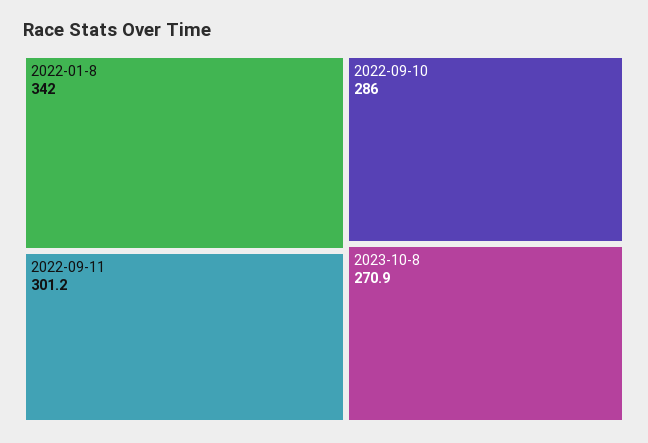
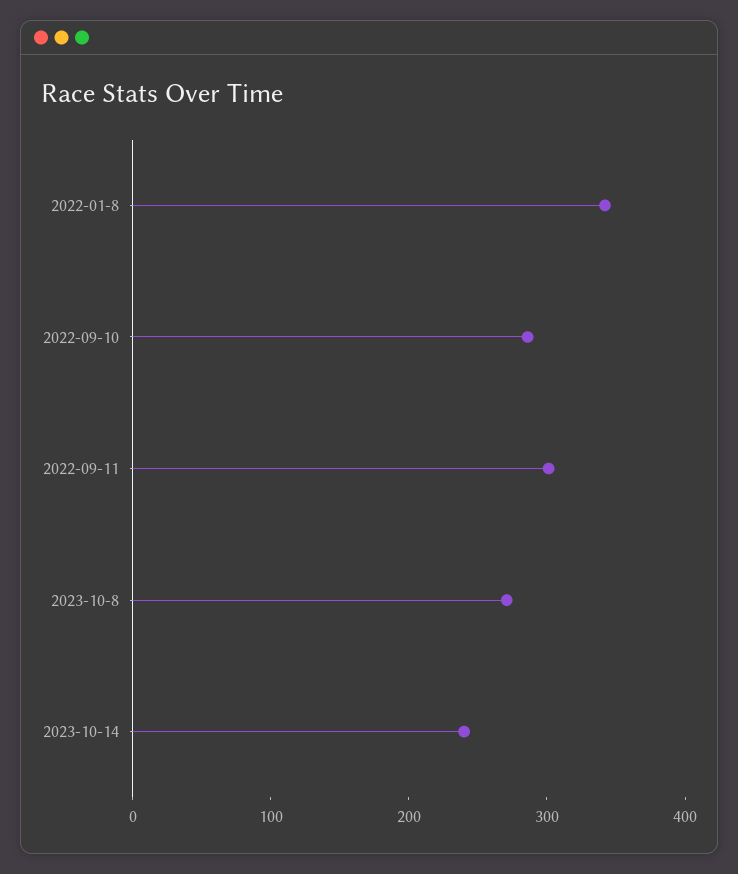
2023-10-14: none -> 240

